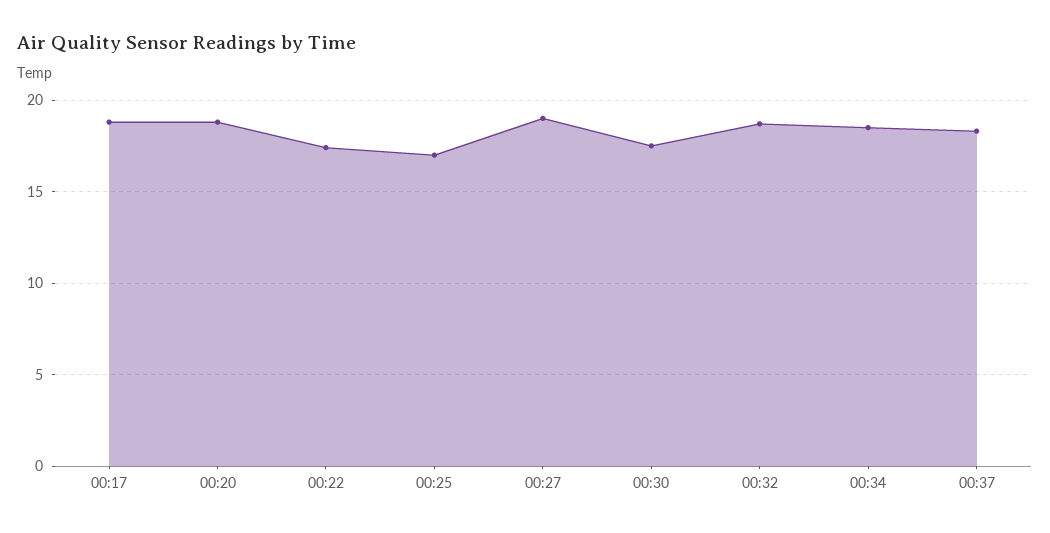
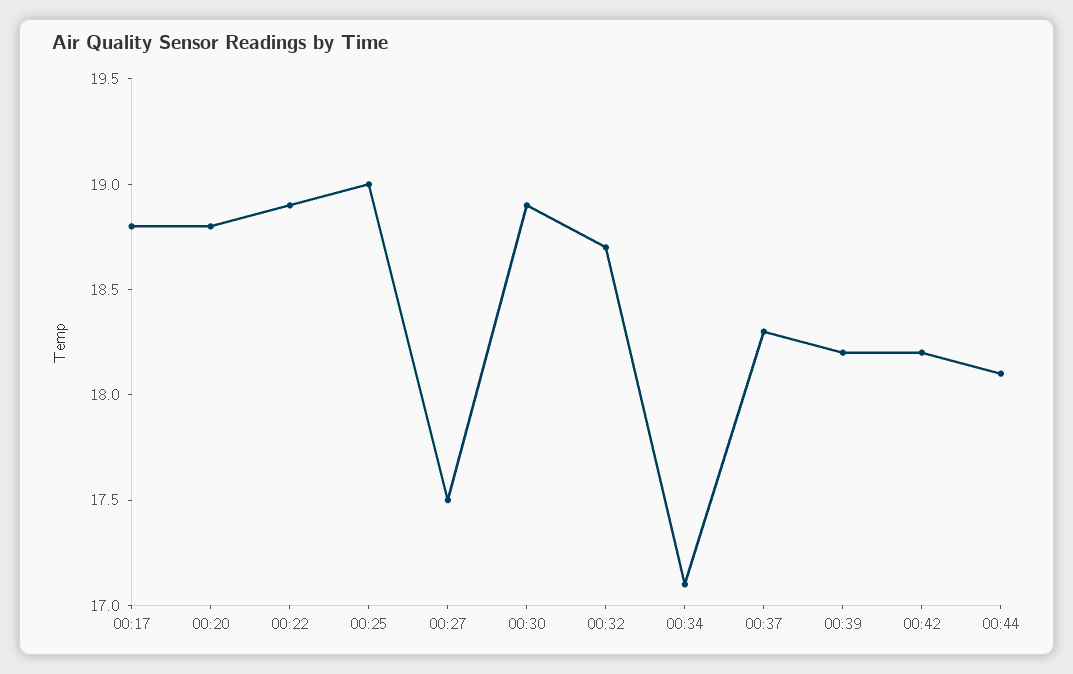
00:22: 17.5 -> 18.9
00:25: 17 -> 19
00:27: 19 -> 17.5
00:30: 17.5 -> 18.9
00:34: 18.5 -> 17.1
00:39: none -> 18.2
00:42: none -> 18.2
00:44: none -> 18.1

